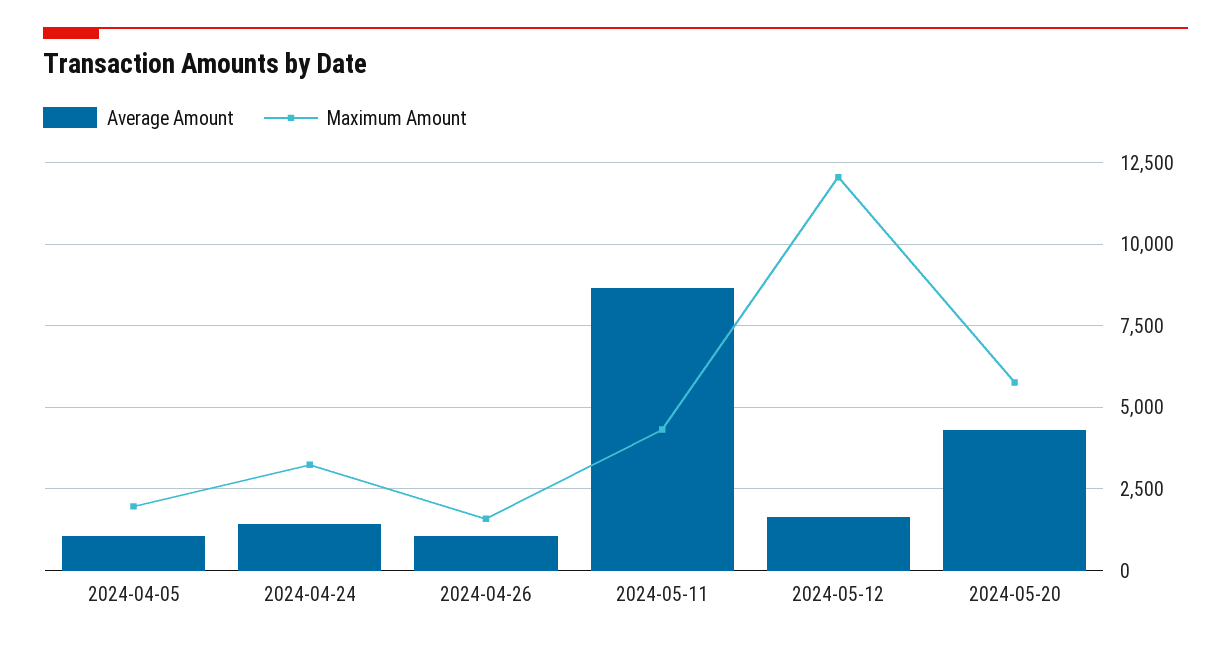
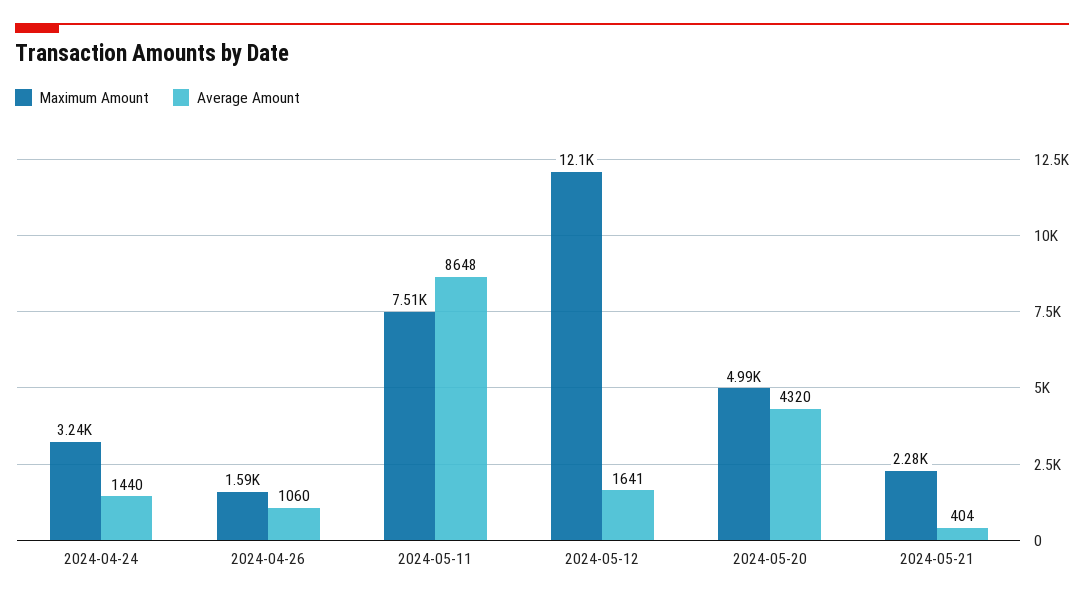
Average Amount, 2024-04-05: 1000 -> none
Maximum Amount, 2024-04-05: 2000 -> none
Maximum Amount, 2024-05-11: 4250 -> 7510
Maximum Amount, 2024-05-20: 5750 -> 4990
Maximum Amount, 2024-05-21: none -> 2280
Average Amount, 2024-05-21: none -> 404

